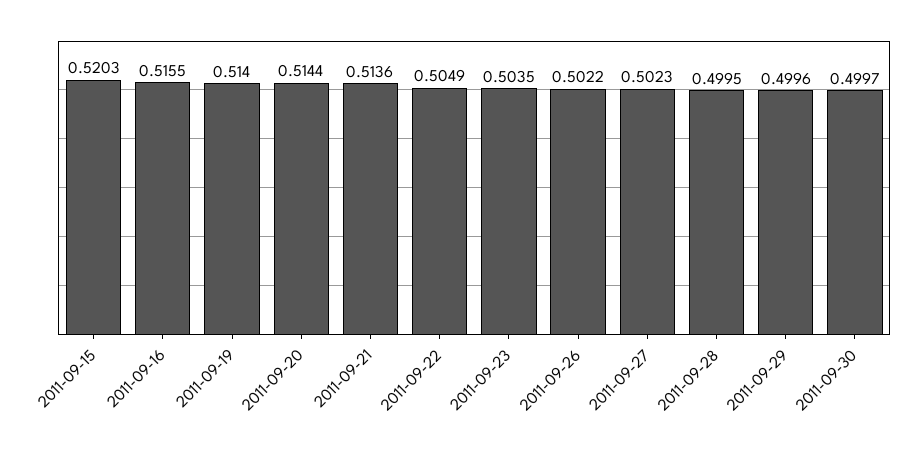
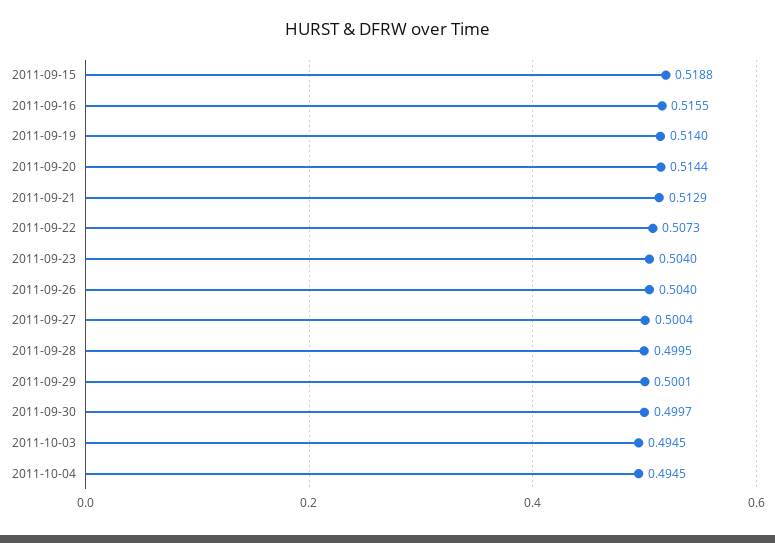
2011-09-15: 0.5203 -> 0.5188
2011-09-21: 0.5136 -> 0.5129
2011-09-22: 0.5049 -> 0.5073
2011-09-23: 0.5035 -> 0.504
2011-09-26: 0.5022 -> 0.504
2011-09-27: 0.5023 -> 0.5004
2011-09-29: 0.4996 -> 0.5001
2011-10-03: none -> 0.4945
2011-10-04: none -> 0.4945

